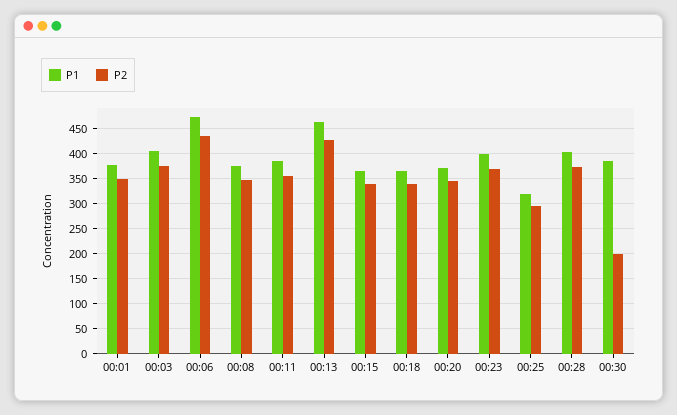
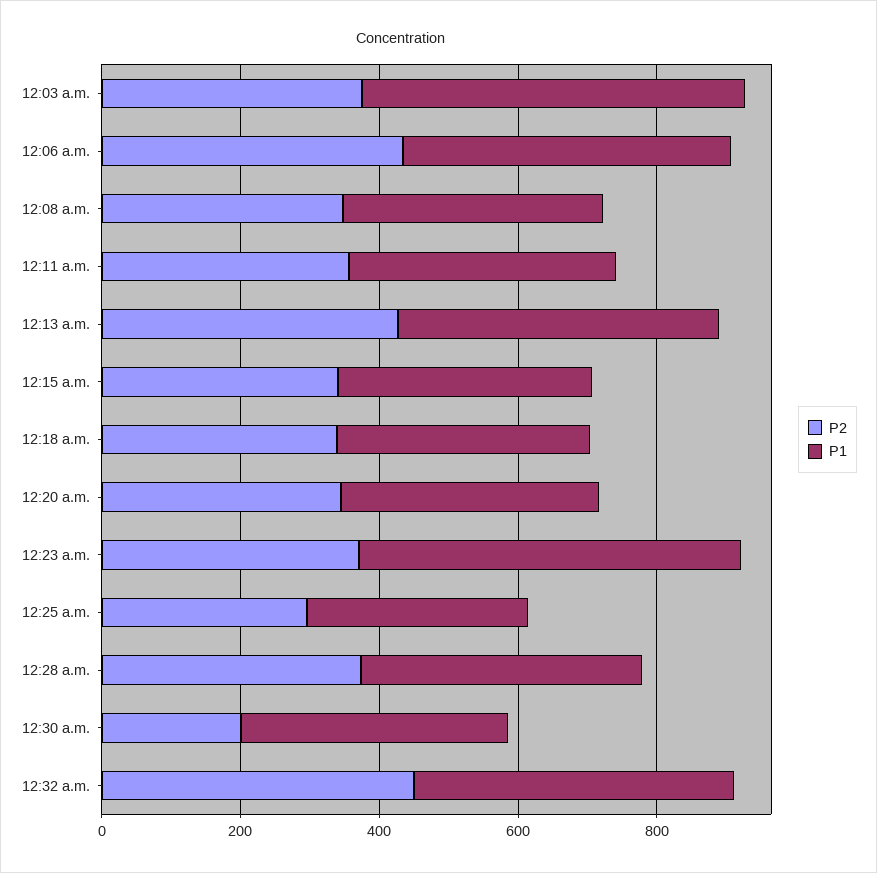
P1, 00:01: 375 -> none
P2, 00:01: 350 -> none
P1, 00:03: 400 -> 550
P1, 00:23: 400 -> 550
P2, 12:32 a.m.: none -> 450
P1, 12:32 a.m.: none -> 450

